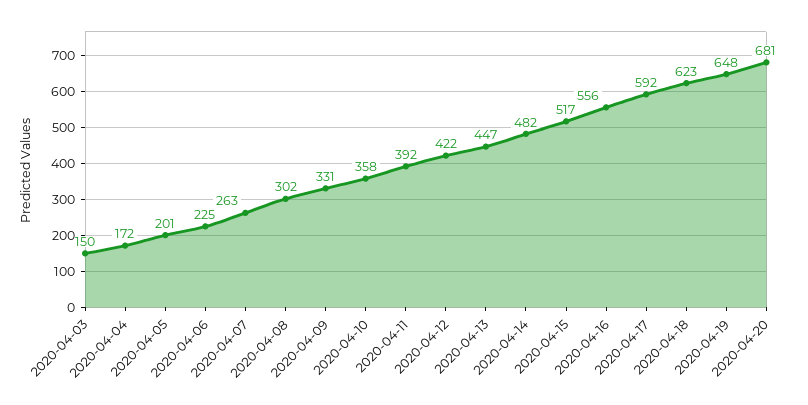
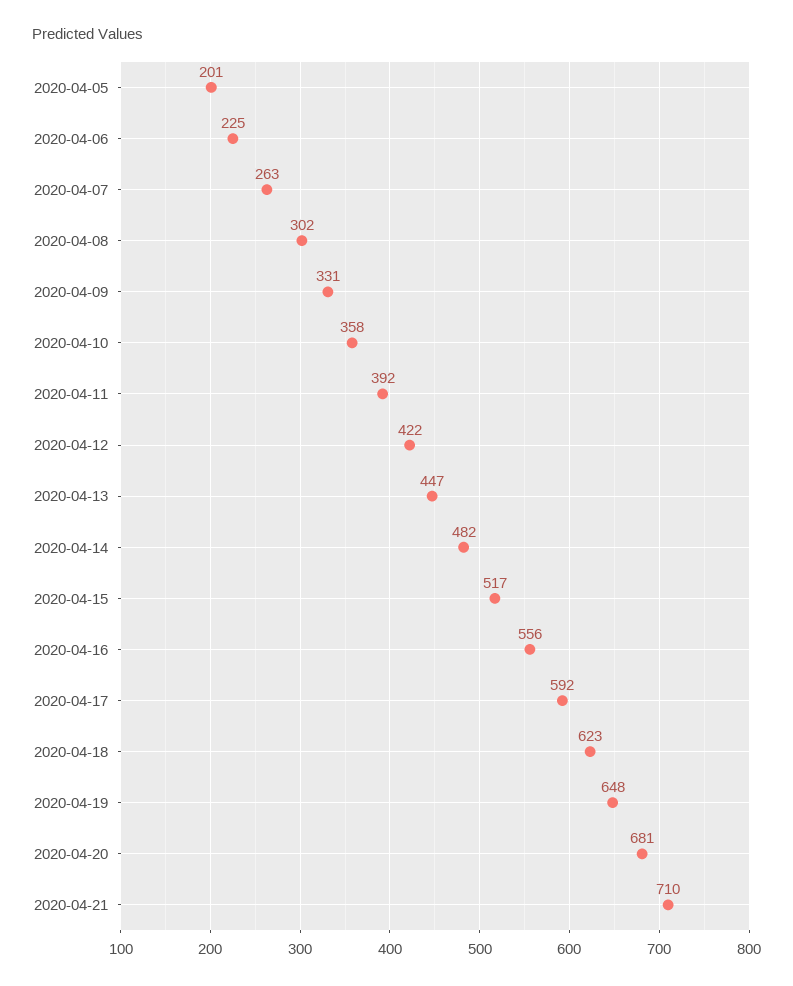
2020-04-03: 150 -> none
2020-04-04: 172 -> none
2020-04-21: none -> 710

